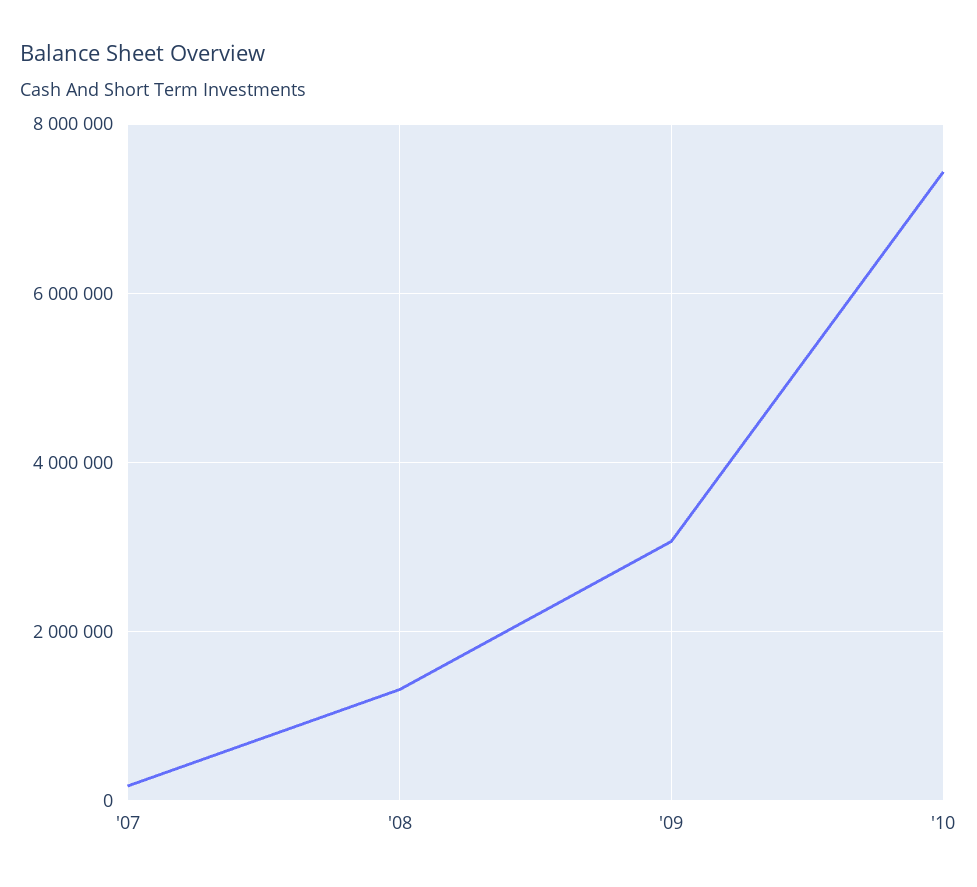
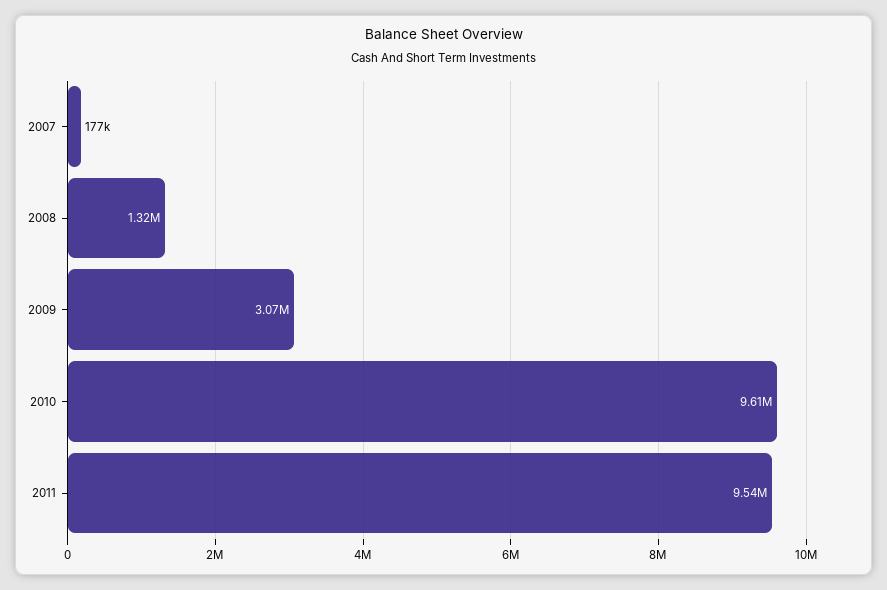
'10: 7400000 -> 9610000
2011: none -> 9540000

